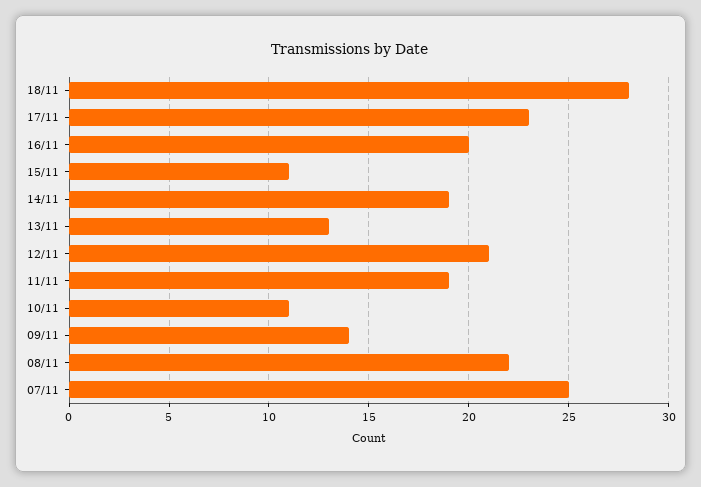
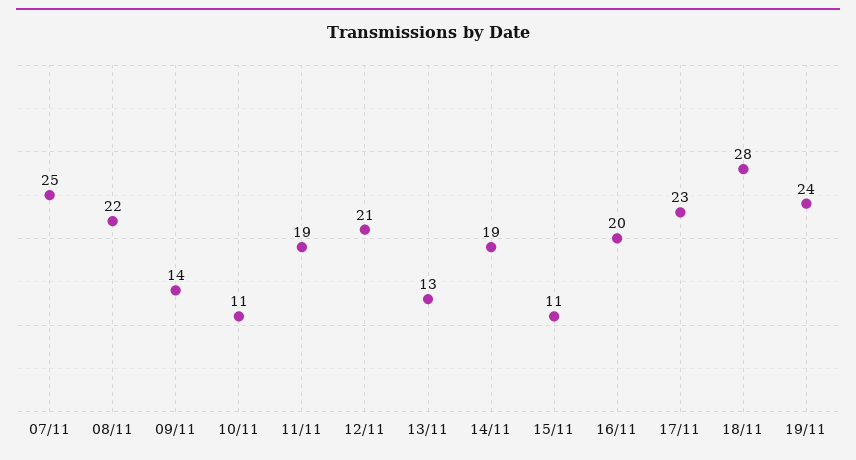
19/11: none -> 24

